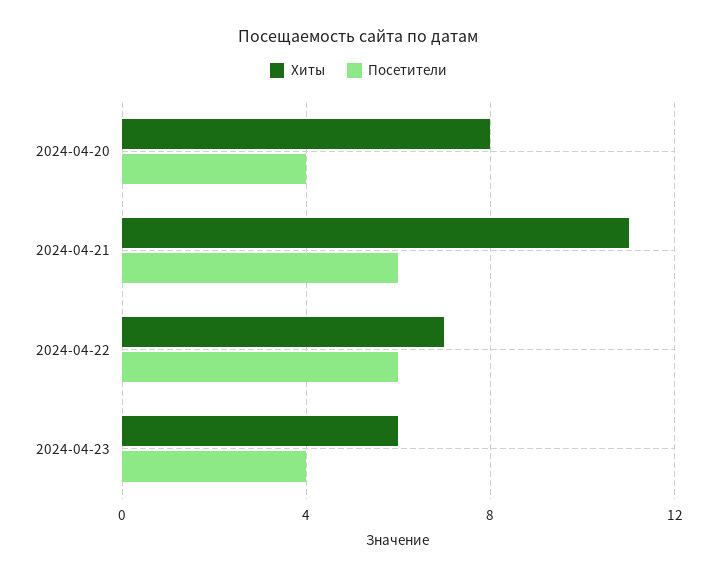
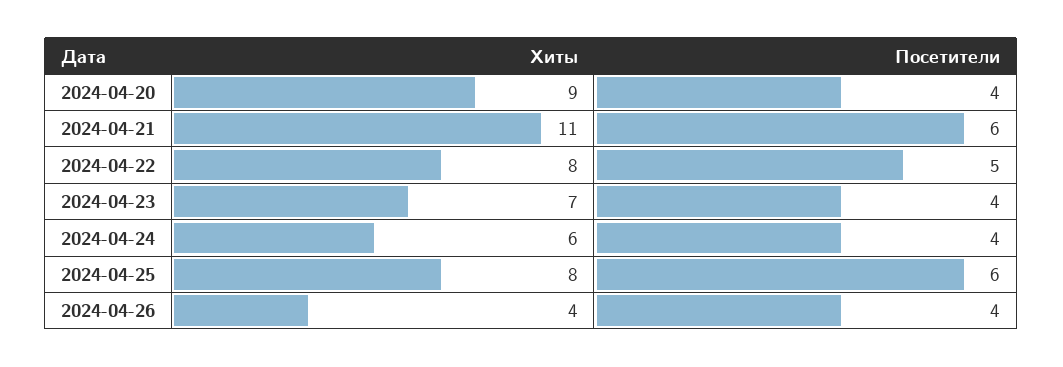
Хиты, 2024-04-20: 8 -> 9
Хиты, 2024-04-22: 7 -> 8
Посетители, 2024-04-22: 6 -> 5
Хиты, 2024-04-23: 6 -> 7
Хиты, 2024-04-24: none -> 6
Посетители, 2024-04-24: none -> 4
Хиты, 2024-04-25: none -> 8
Посетители, 2024-04-25: none -> 6
Хиты, 2024-04-26: none -> 4
Посетители, 2024-04-26: none -> 4

